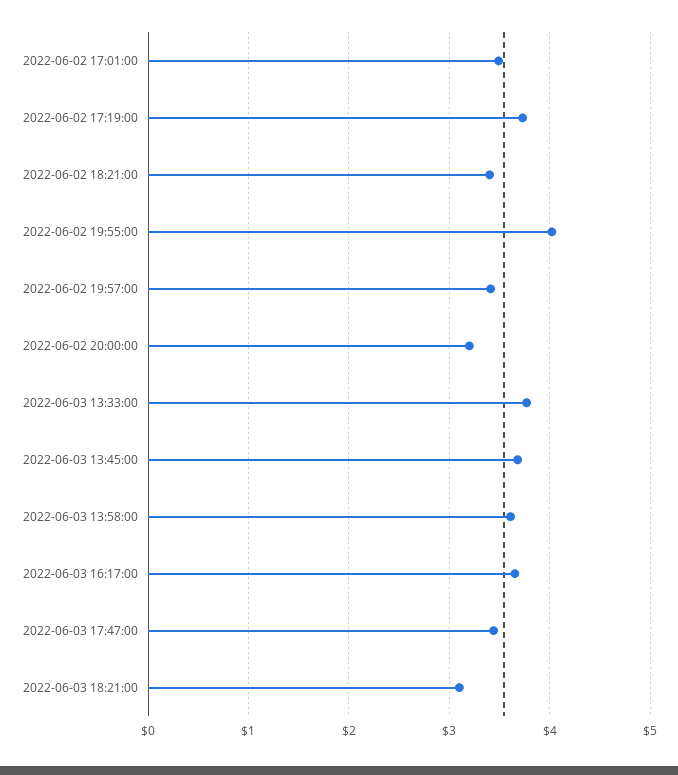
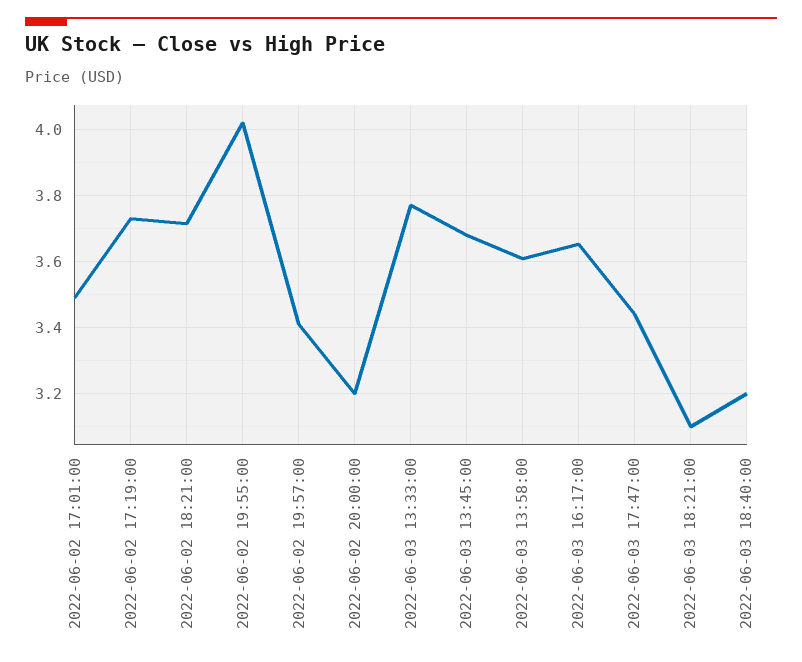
2022-06-02 18:21:00: 3.4 -> 3.72
2022-06-03 18:40:00: none -> 3.2

